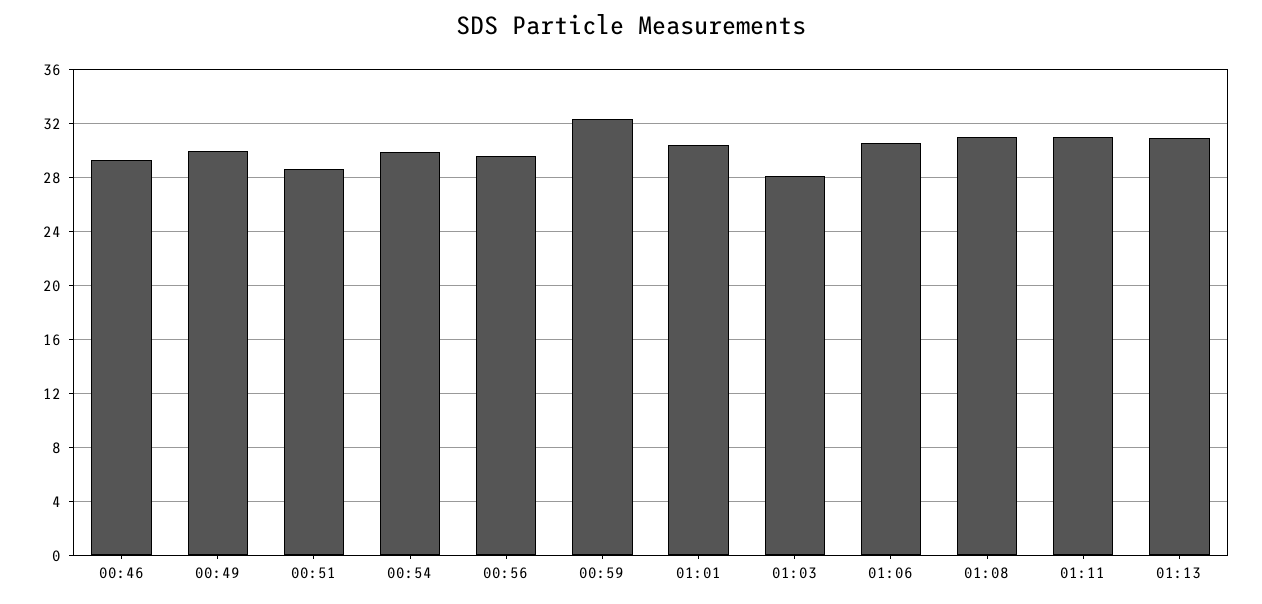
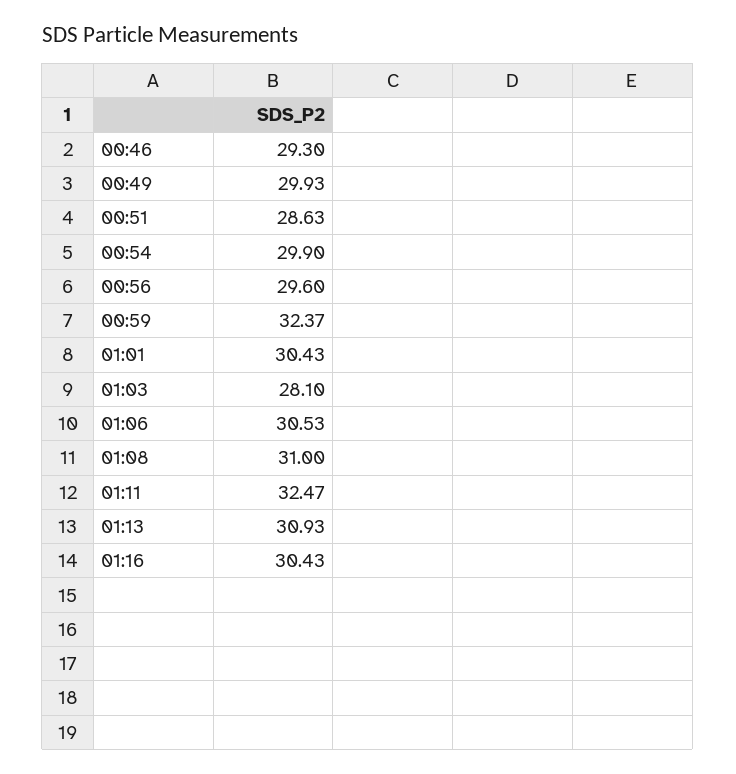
01:11: 31 -> 32.47
01:16: none -> 30.43

